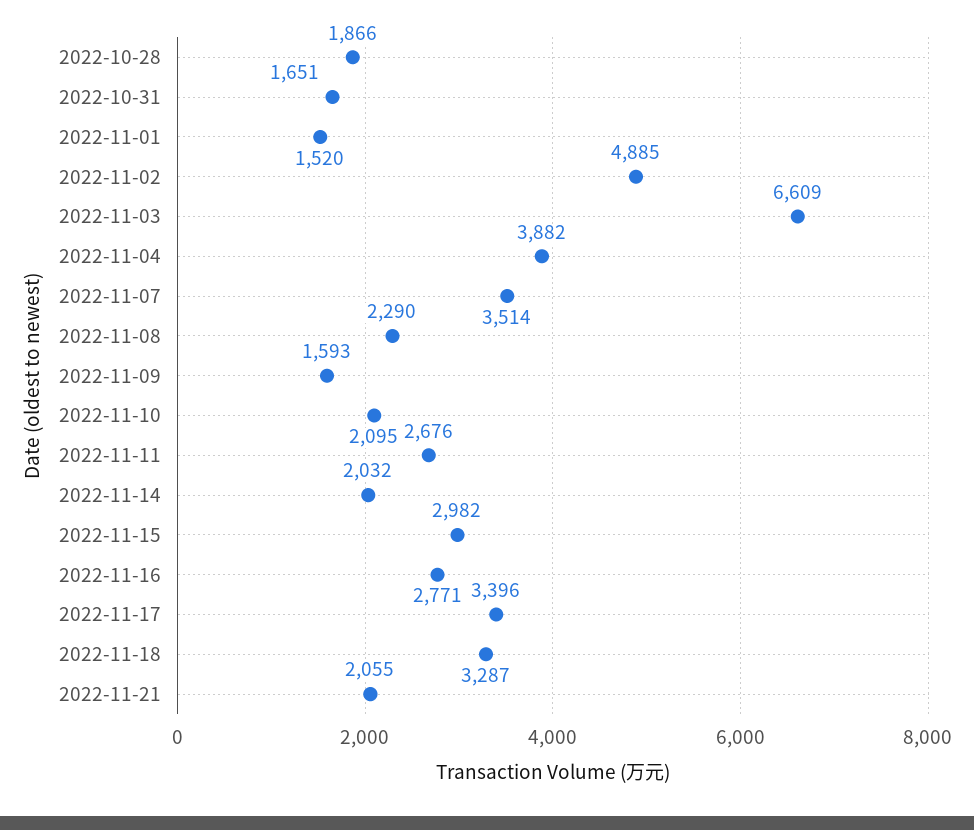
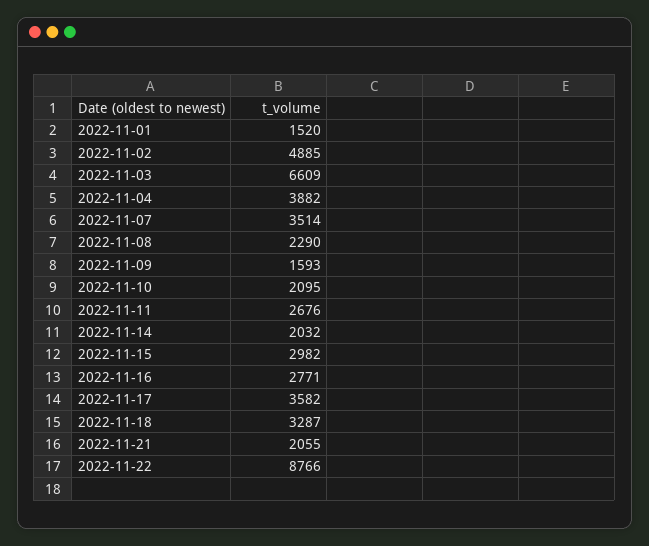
2022-10-28: 1866 -> none
2022-10-31: 1651 -> none
2022-11-17: 3396 -> 3582
2022-11-22: none -> 8766

